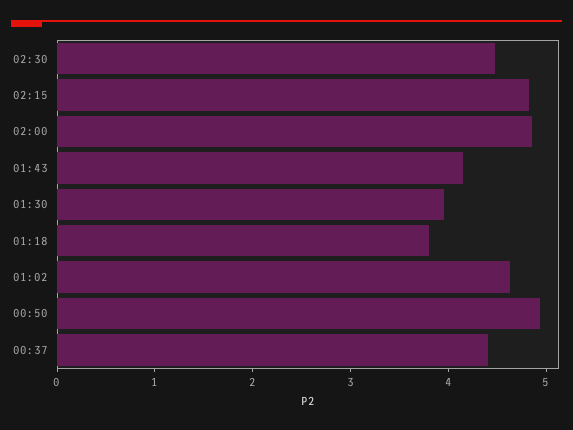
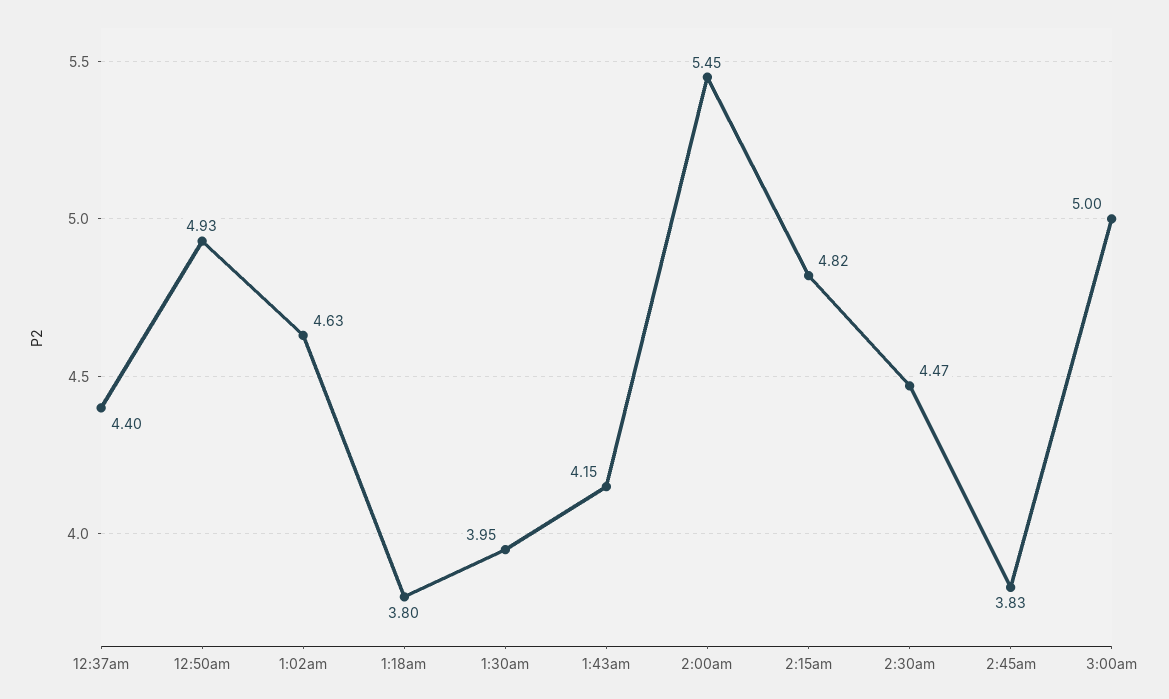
02:00: 4.8 -> 5.45
2:45am: none -> 3.83
3:00am: none -> 5

